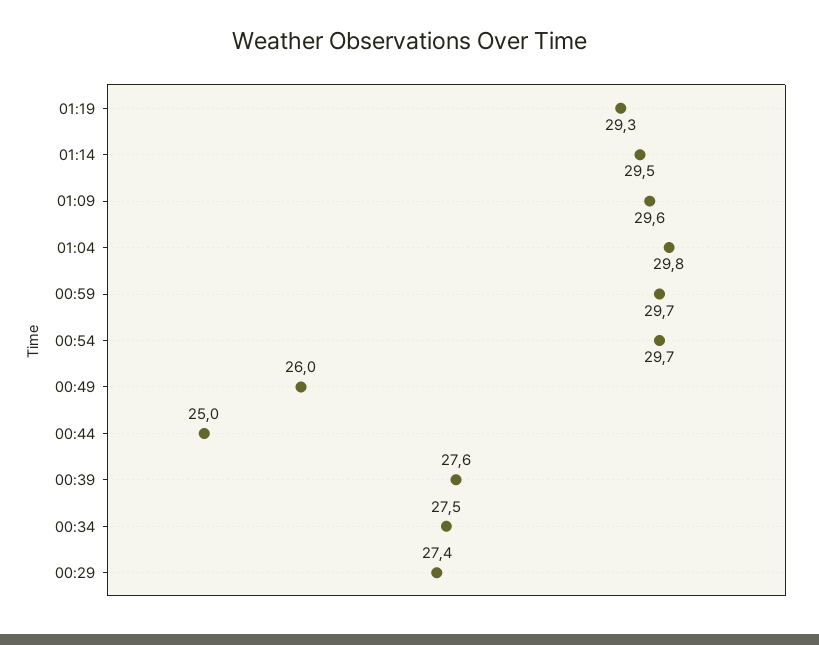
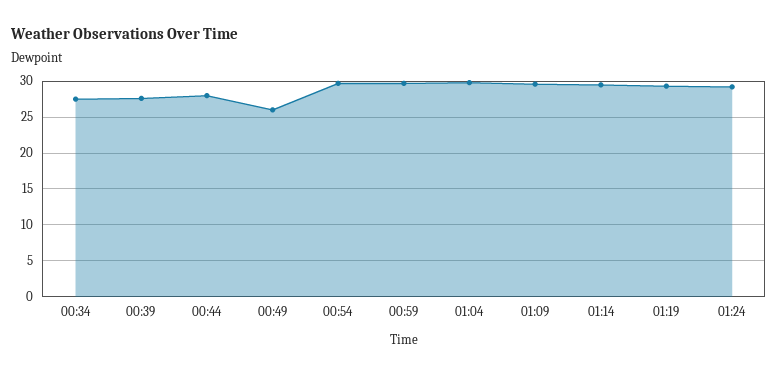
00:44: 25 -> 28
00:29: 27.4 -> none
01:24: none -> 29

